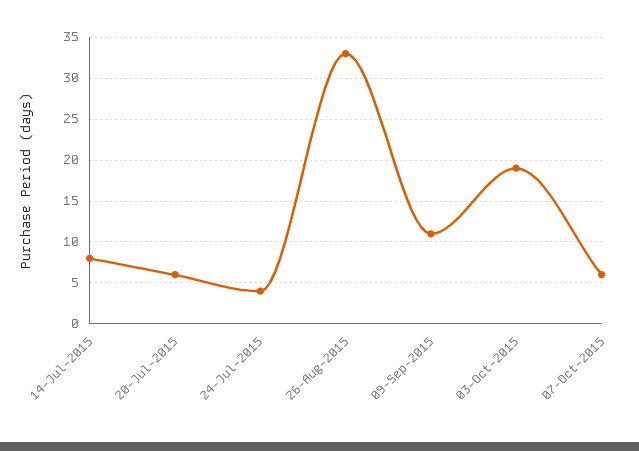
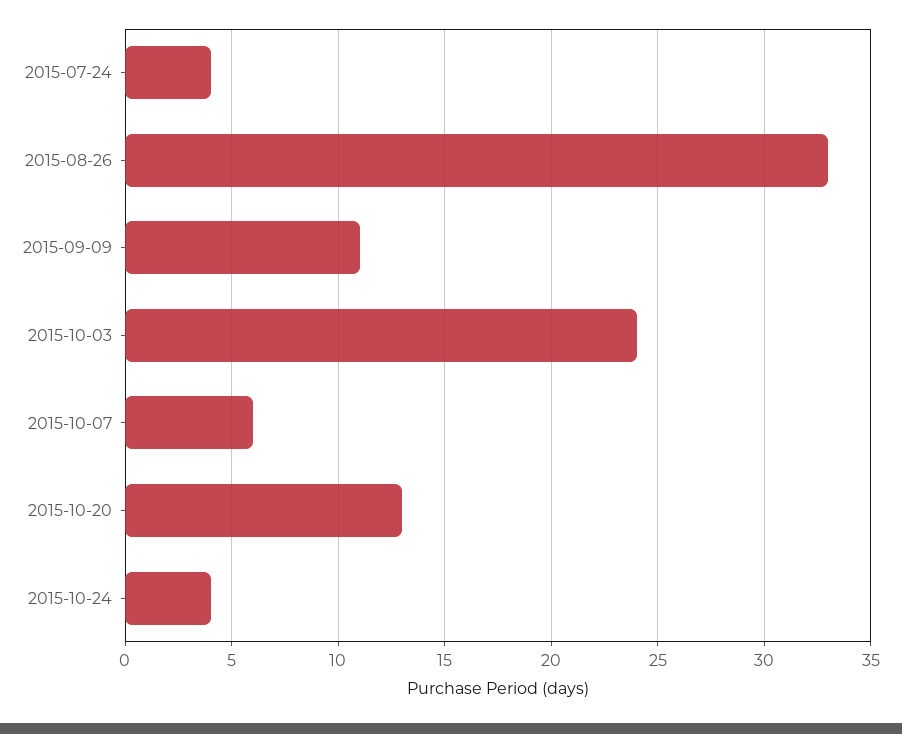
14-Jul-2015: 8 -> none
20-Jul-2015: 6 -> none
03-Oct-2015: 19 -> 24
2015-10-20: none -> 13
2015-10-24: none -> 4

